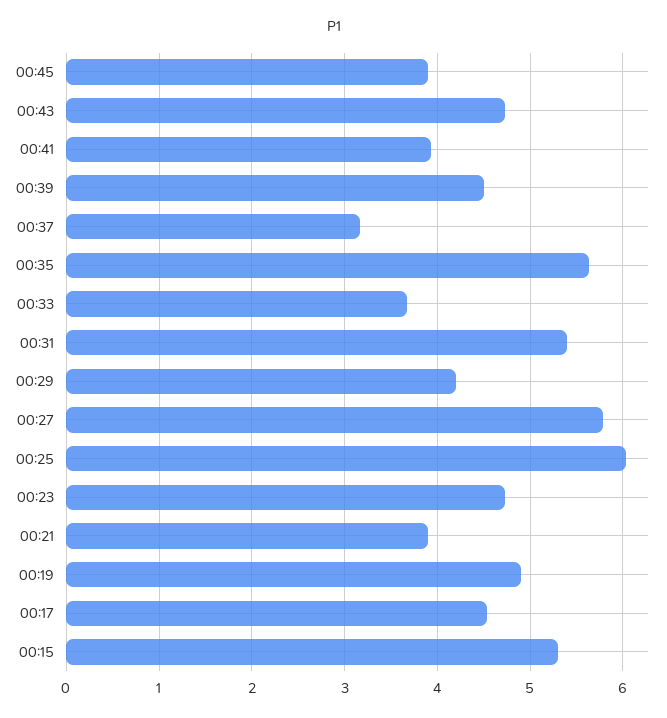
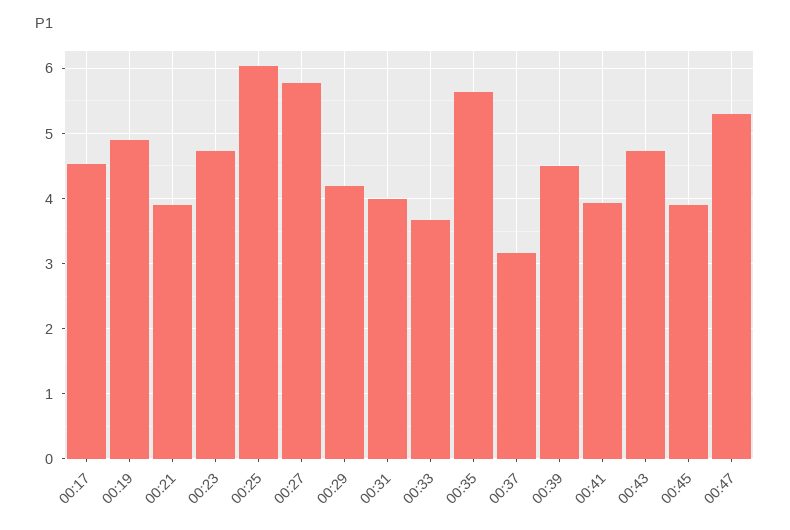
00:31: 5.4 -> 4
00:15: 5.3 -> none
00:47: none -> 5.3

